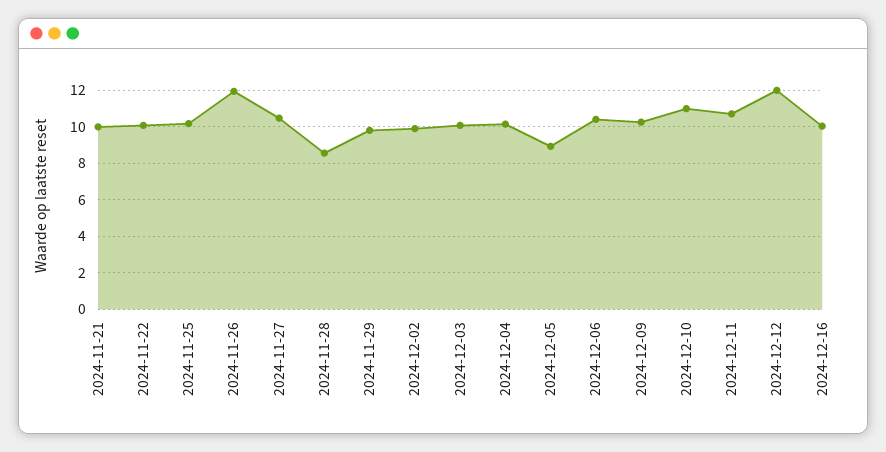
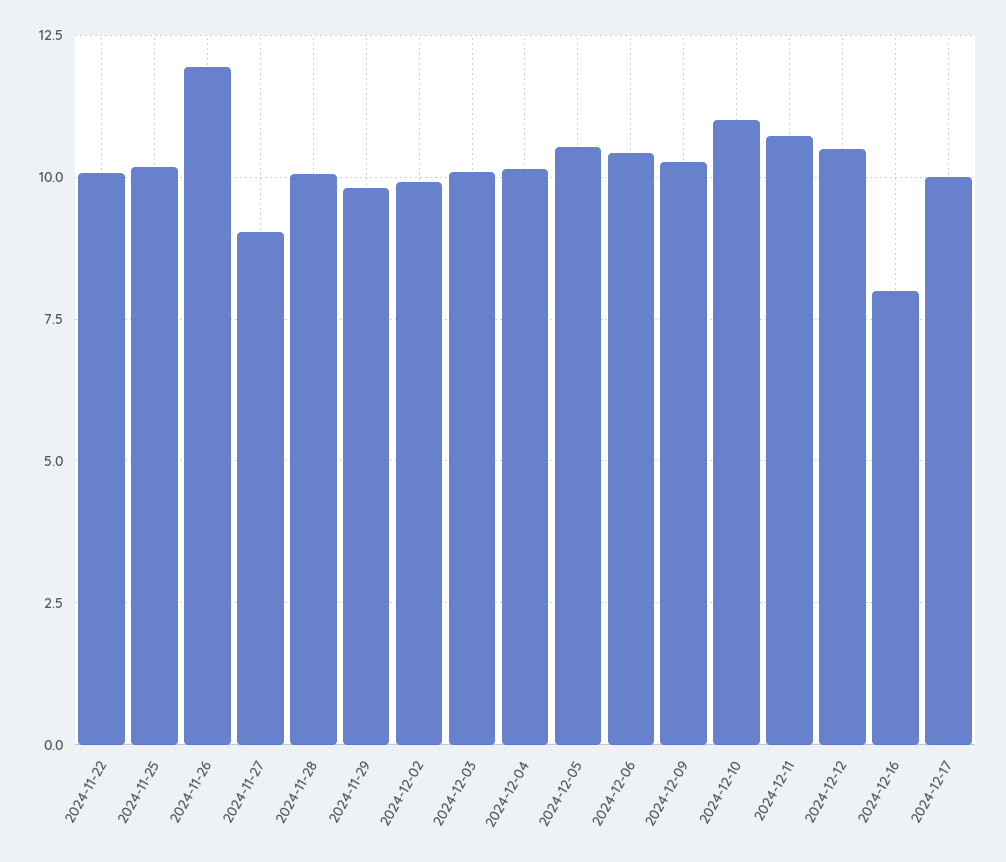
2024-11-21: 10 -> none
2024-11-27: 10.5 -> 9
2024-11-28: 8.5 -> 10
2024-12-05: 9 -> 10.5
2024-12-12: 12 -> 10.5
2024-12-16: 10 -> 8
2024-12-17: none -> 10

